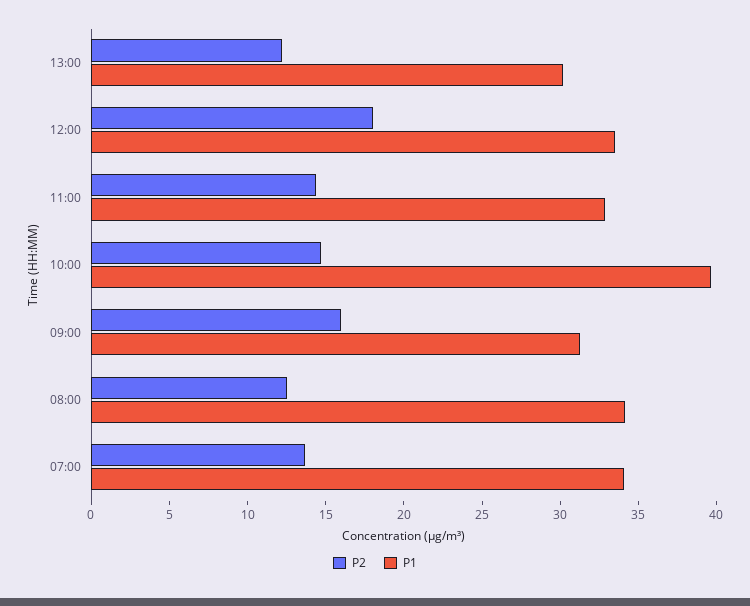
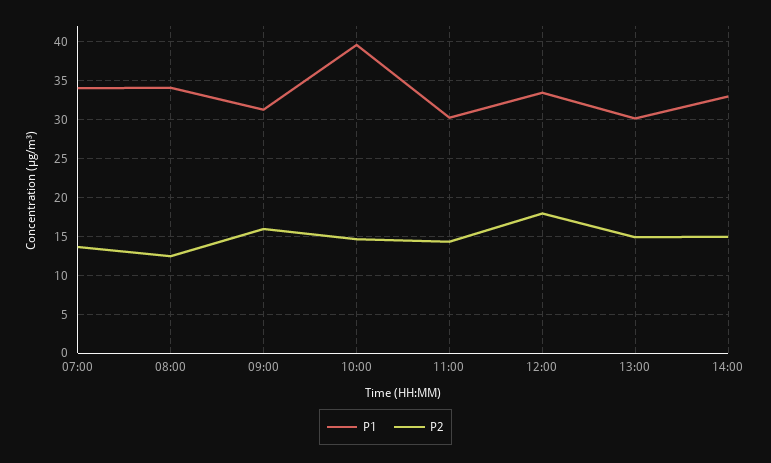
P2, 13:00: 12 -> 15
P1, 11:00: 33 -> 30
P1, 14:00: none -> 33
P2, 14:00: none -> 15

